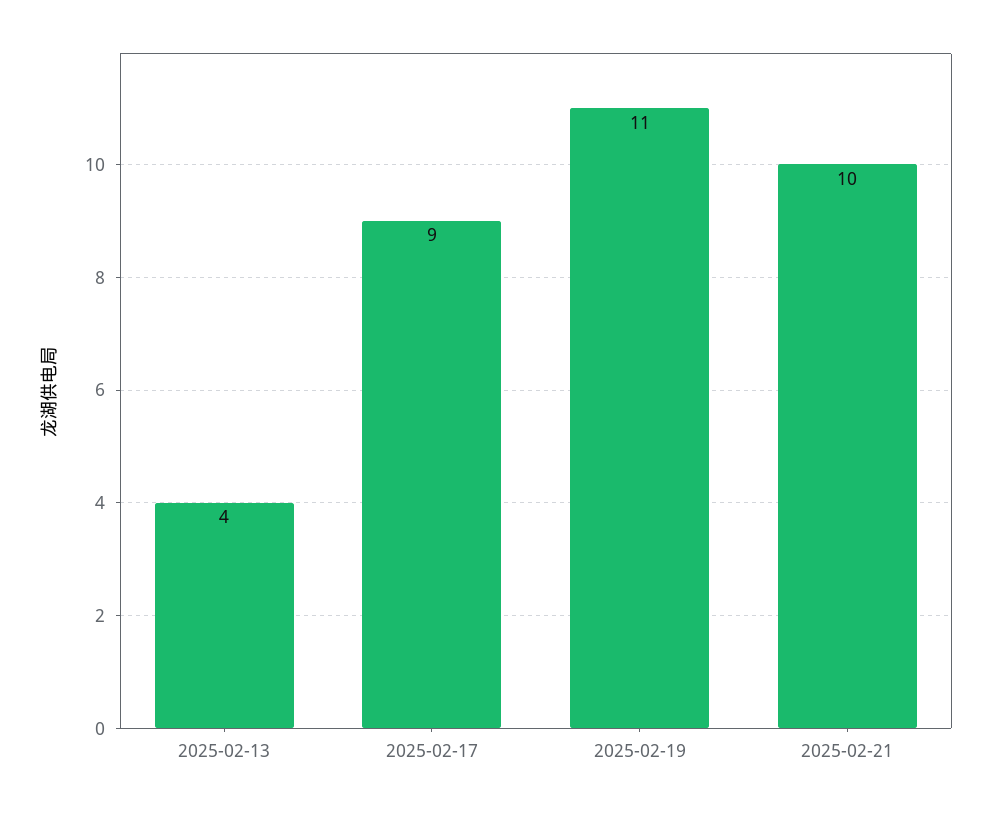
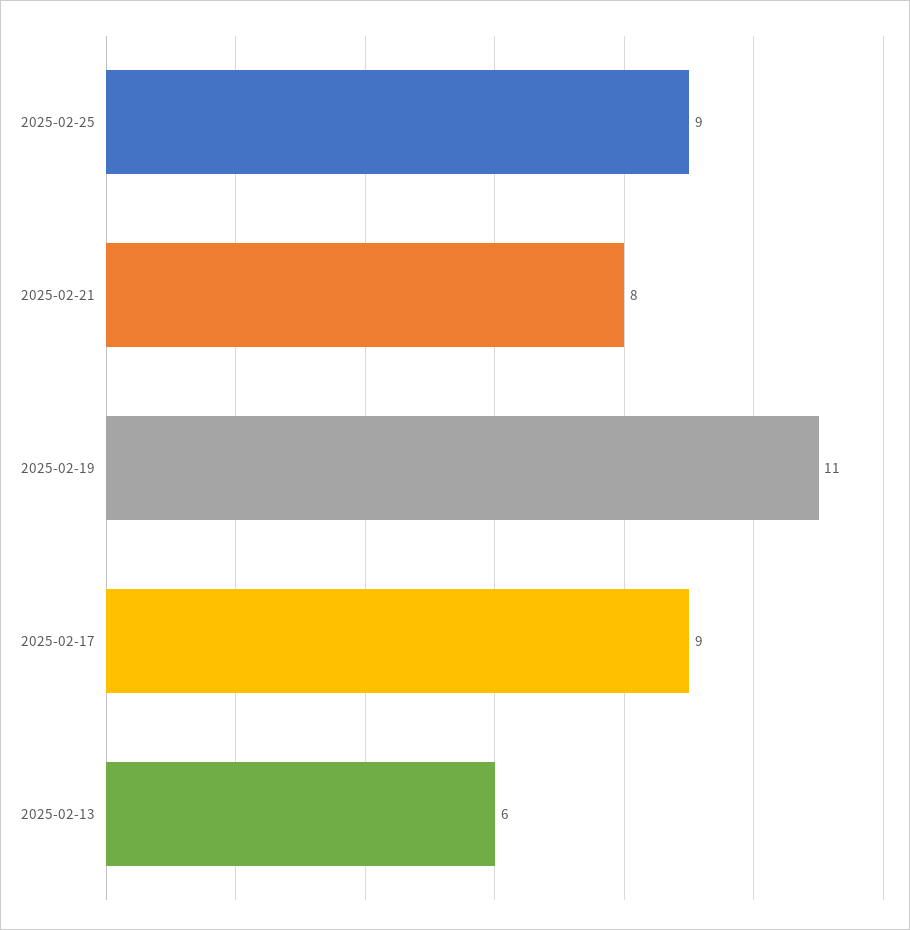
2025-02-13: 4 -> 6
2025-02-21: 10 -> 8
2025-02-25: none -> 9

